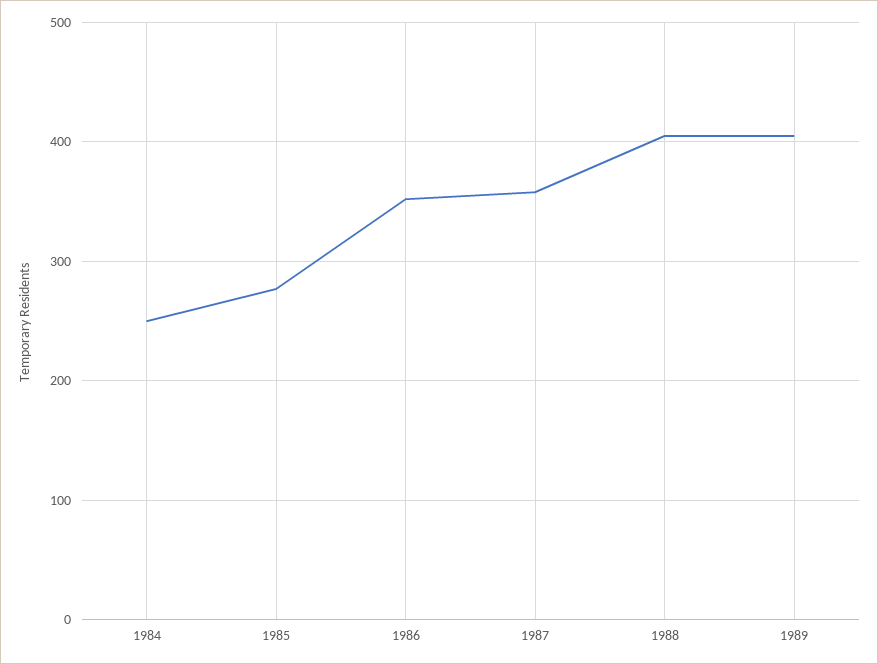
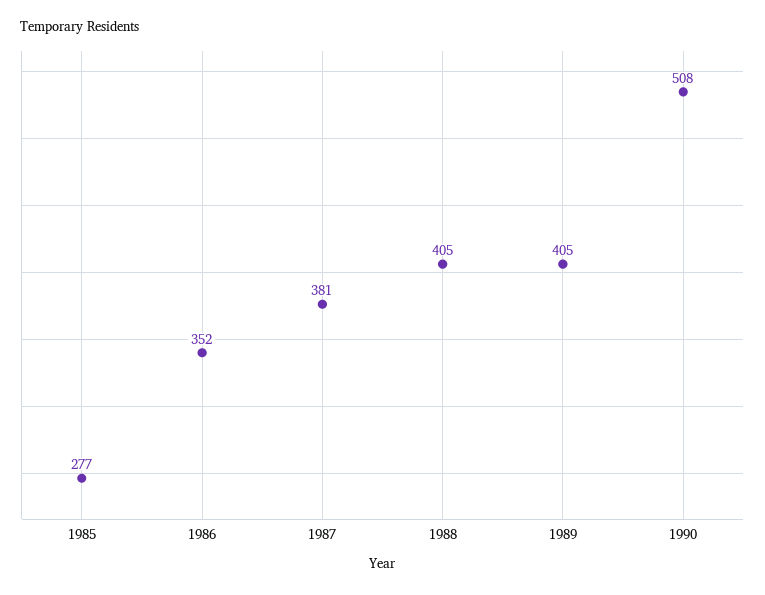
1984: 250 -> none
1987: 360 -> 381
1990: none -> 508

